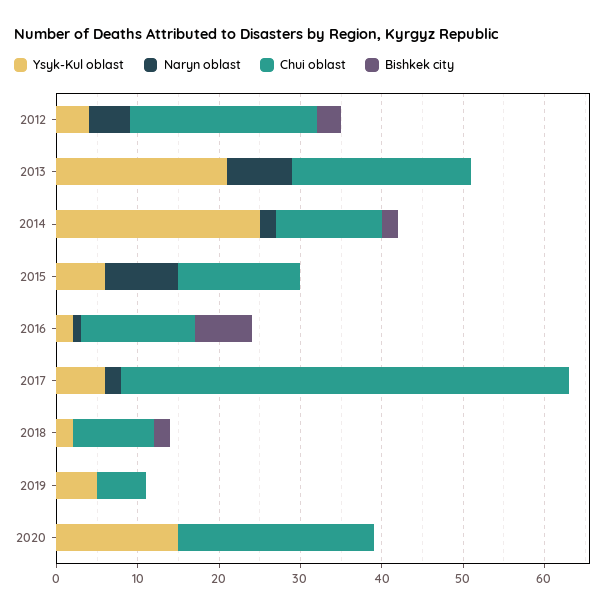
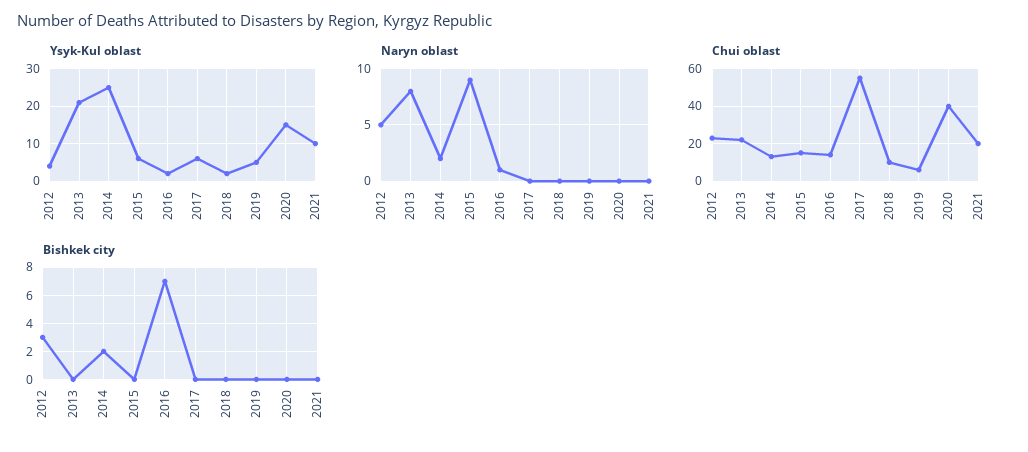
Naryn oblast, 2017: 2 -> 0
Bishkek city, 2018: 2 -> 0
Chui oblast, 2020: 24 -> 40
Ysyk-Kul oblast, 2021: none -> 10
Naryn oblast, 2021: none -> 0
Chui oblast, 2021: none -> 20
Bishkek city, 2021: none -> 0

